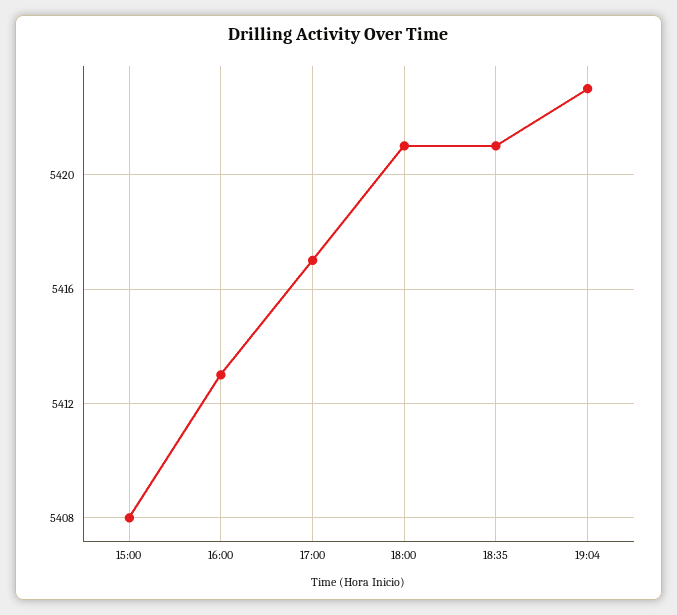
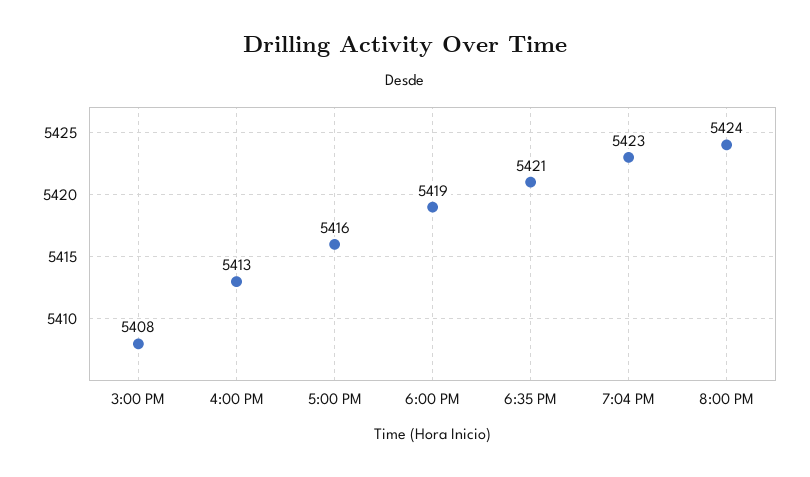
17:00: 5417 -> 5416
18:00: 5421 -> 5419
8:00 PM: none -> 5424

